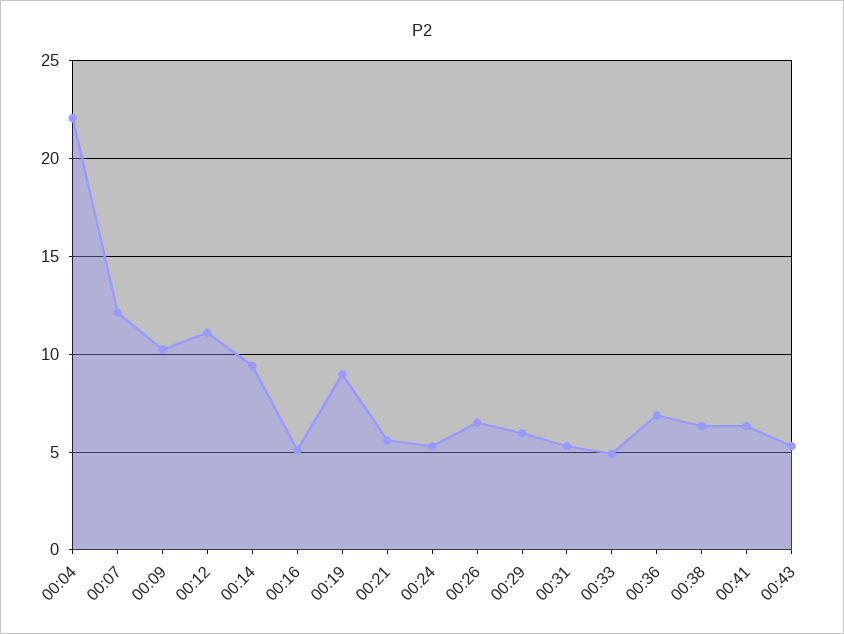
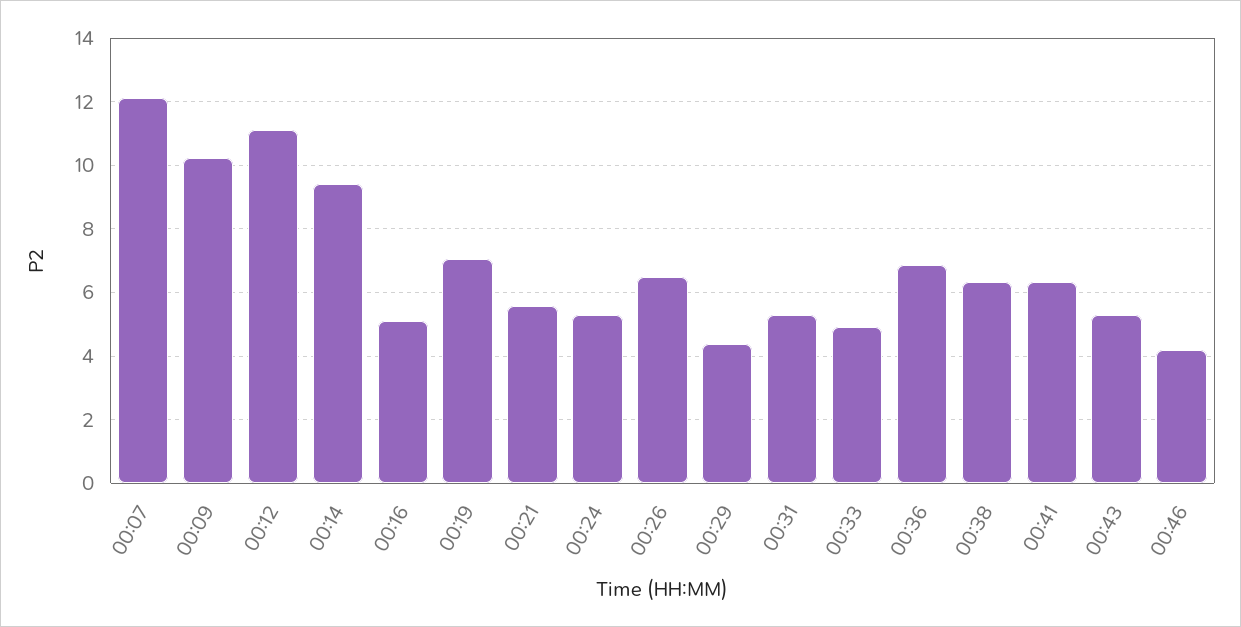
00:04: 22 -> none
00:19: 9 -> 7
00:29: 6 -> 4.4
00:46: none -> 4.2

